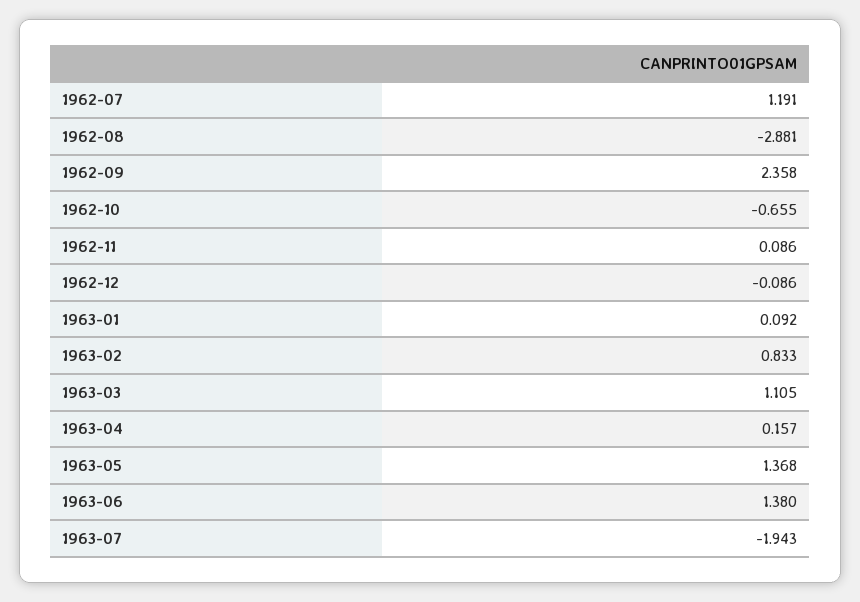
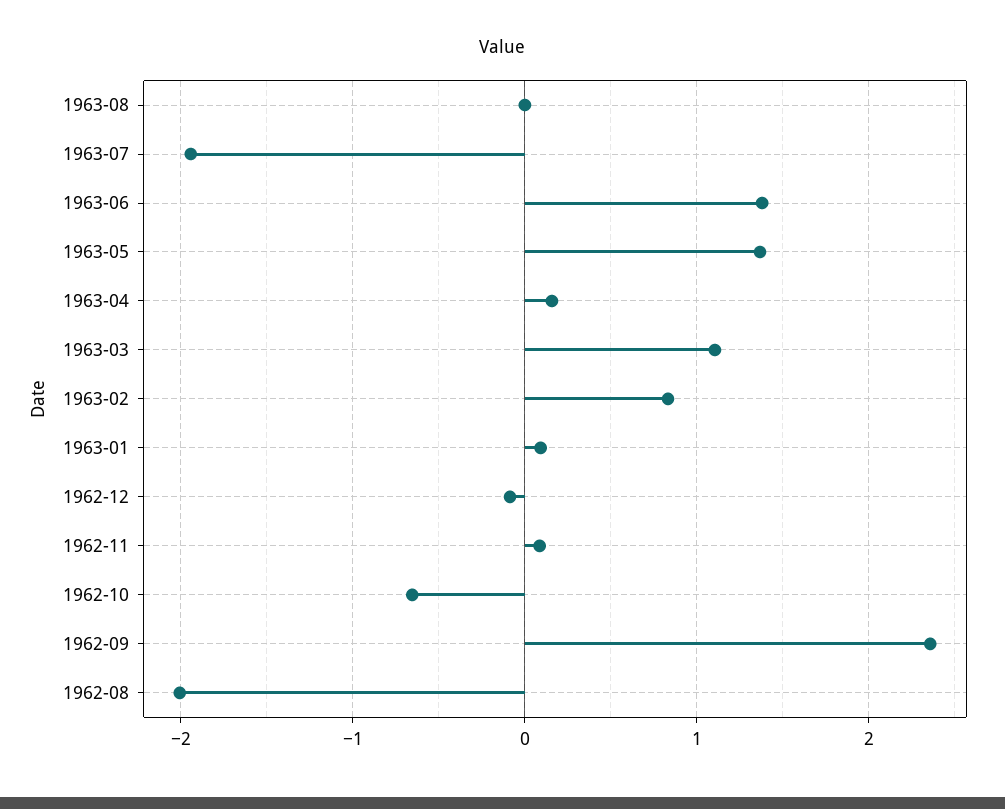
1962-07: 1.191 -> none
1962-08: -2.881 -> -2
1963-08: none -> 0

